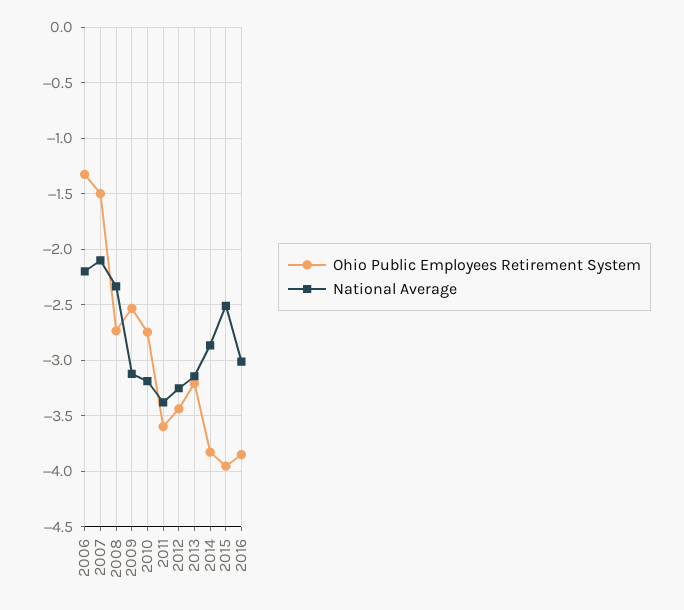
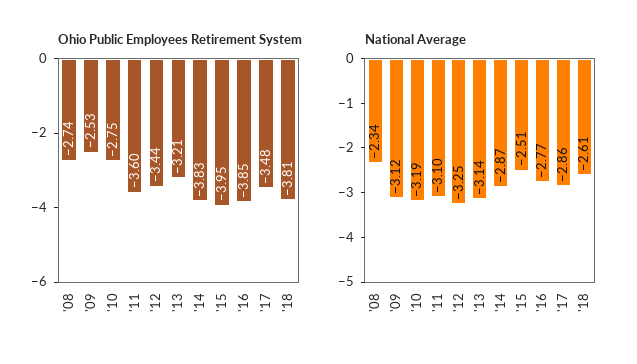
Ohio Public Employees Retirement System, 2006: -1.3 -> none
National Average, 2006: -2.2 -> none
Ohio Public Employees Retirement System, 2007: -1.5 -> none
National Average, 2007: -2.1 -> none
National Average, 2011: -3.4 -> -3.1
National Average, 2016: -3 -> -2.77
Ohio Public Employees Retirement System, '17: none -> -3.48
Ohio Public Employees Retirement System, '18: none -> -3.81
National Average, '17: none -> -2.86
National Average, '18: none -> -2.61

